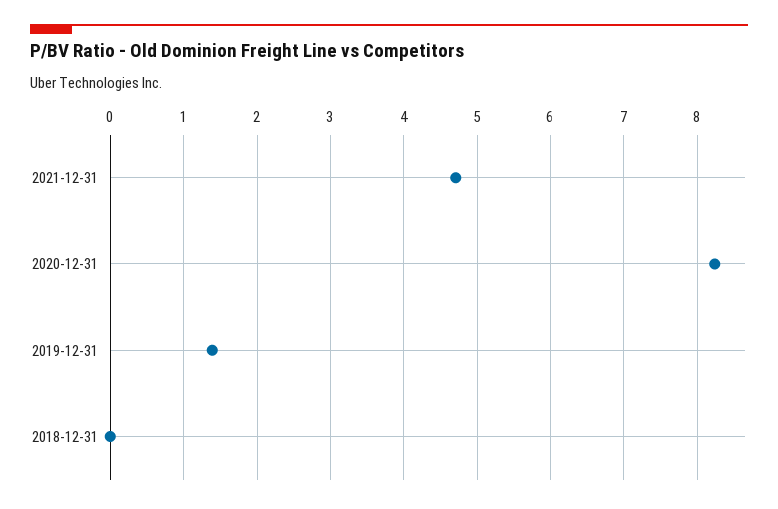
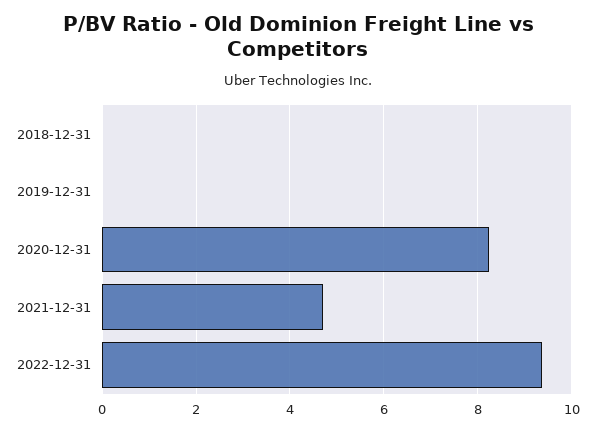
2019-12-31: 1.4 -> 0
2022-12-31: none -> 9.4

